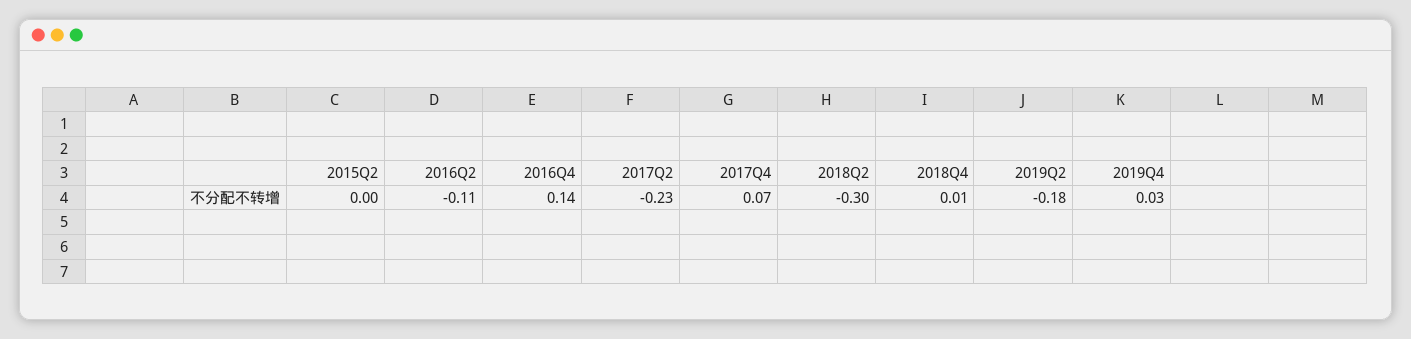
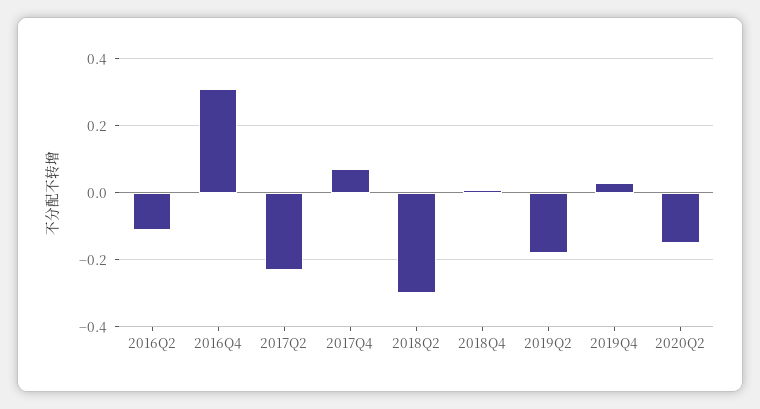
2015Q2: 0 -> none
2016Q4: 0.14 -> 0.3
2020Q2: none -> -0.15

